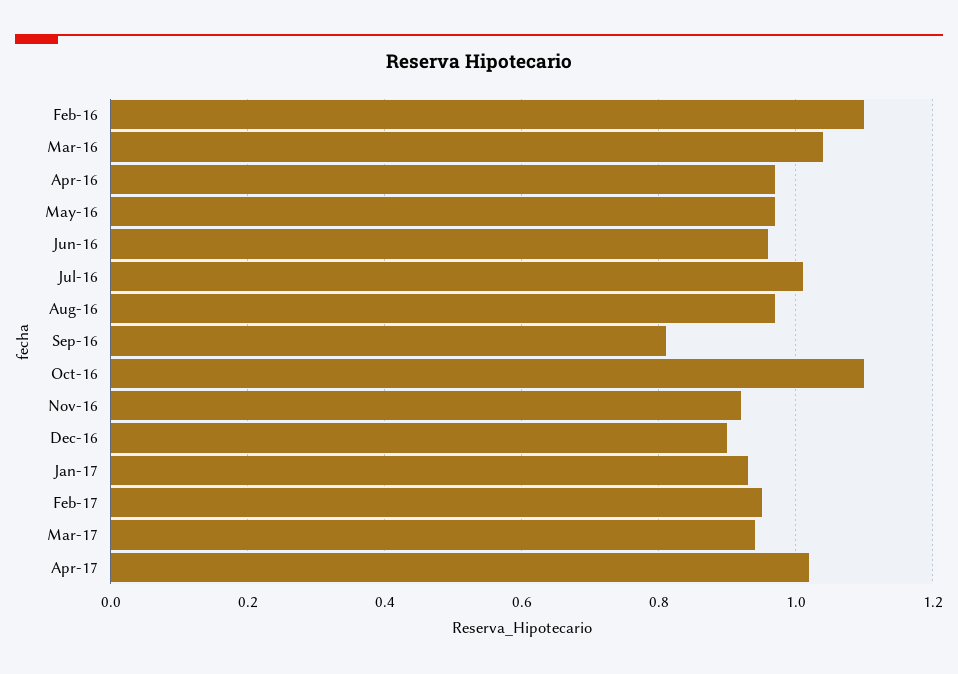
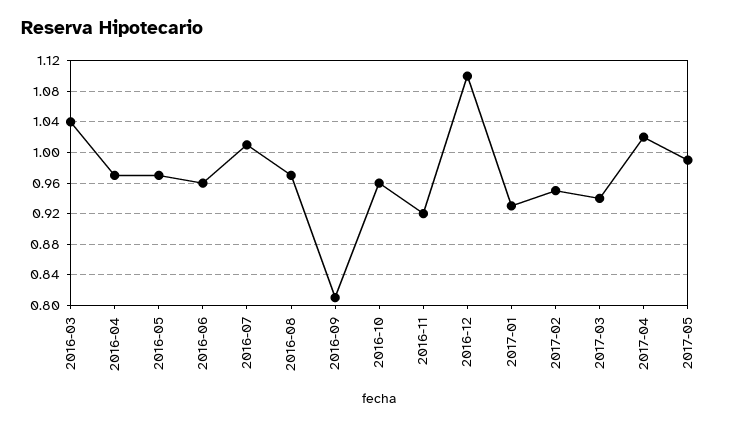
Feb-16: 1.1 -> none
Oct-16: 1.1 -> 0.96
Dec-16: 0.9 -> 1.1
2017-05: none -> 0.99

